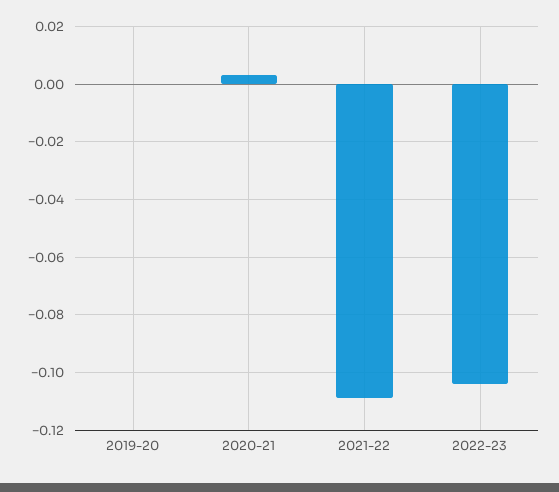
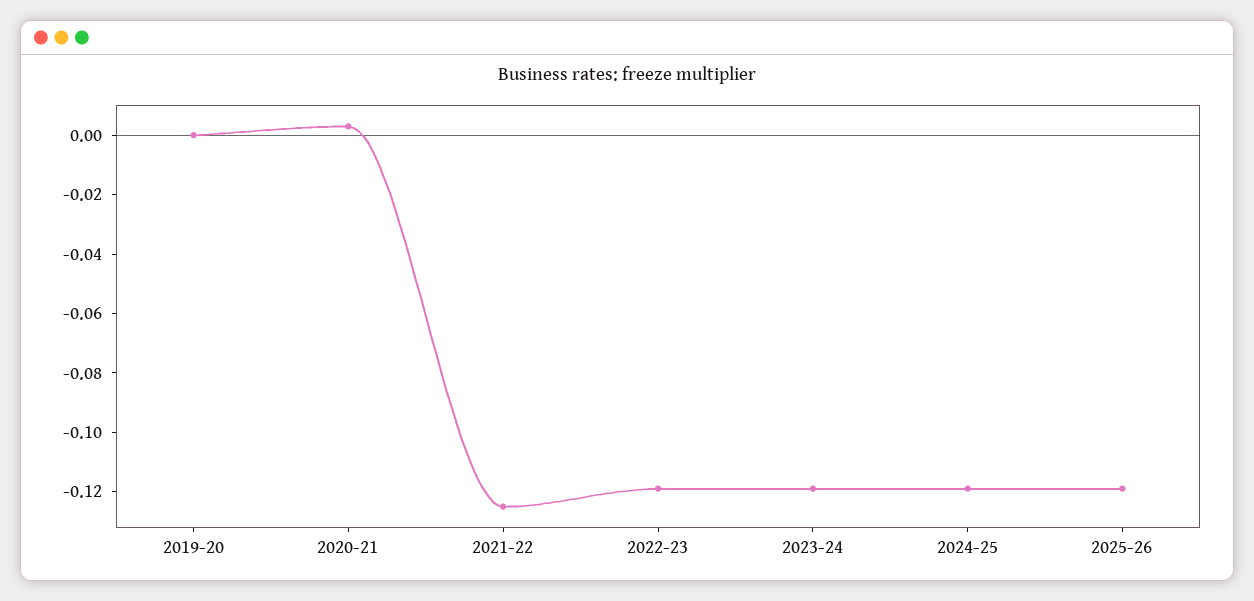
2021-22: -0.11 -> -0.125
2022-23: -0.105 -> -0.12
2023-24: none -> -0.12
2024-25: none -> -0.12
2025-26: none -> -0.12

